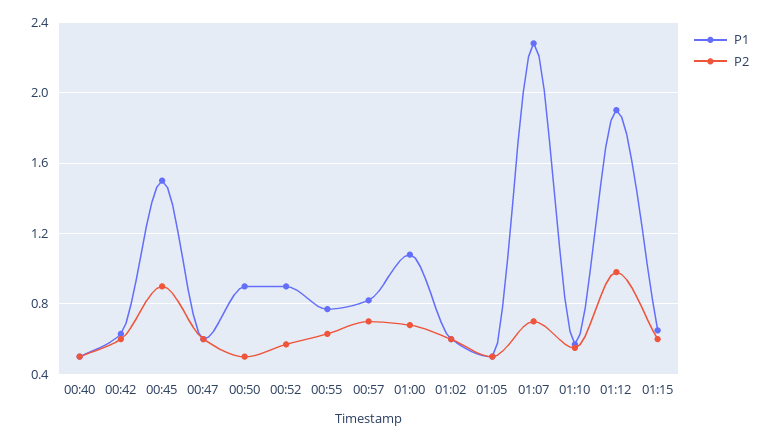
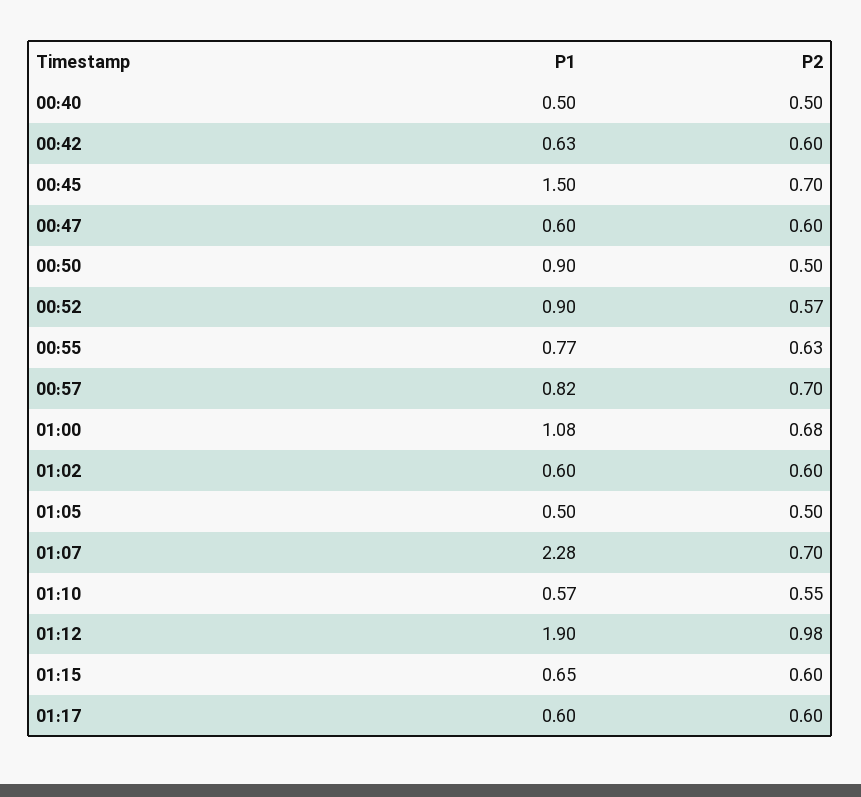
P2, 00:45: 0.9 -> 0.7
P1, 01:17: none -> 0.6
P2, 01:17: none -> 0.6

